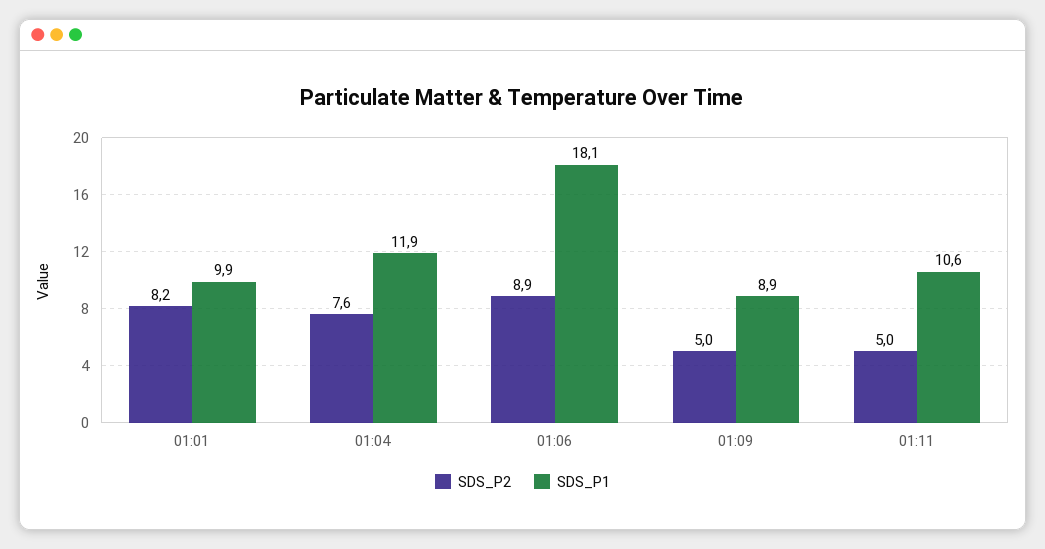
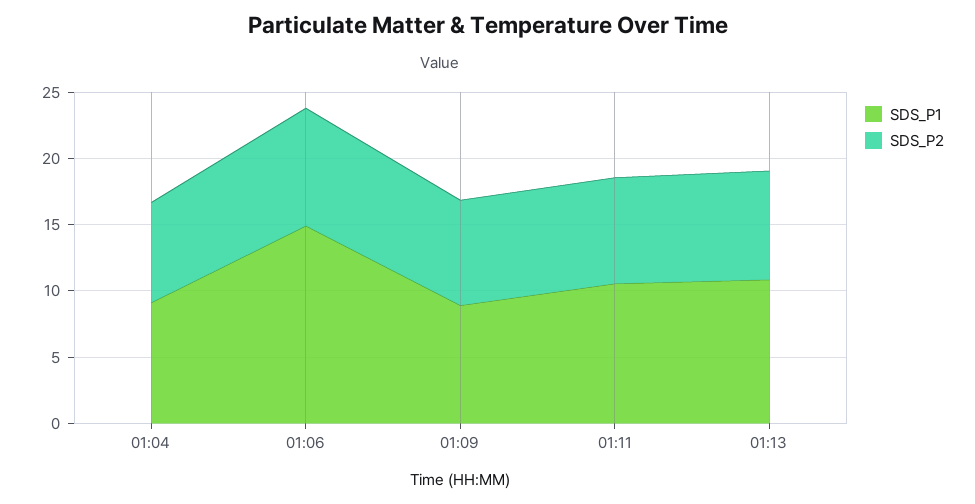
SDS_P2, 01:01: 8.2 -> none
SDS_P1, 01:01: 9.9 -> none
SDS_P1, 01:04: 11.9 -> 9
SDS_P1, 01:06: 18.1 -> 15
SDS_P2, 01:09: 5 -> 8
SDS_P2, 01:11: 5 -> 8
SDS_P1, 01:13: none -> 11
SDS_P2, 01:13: none -> 8

